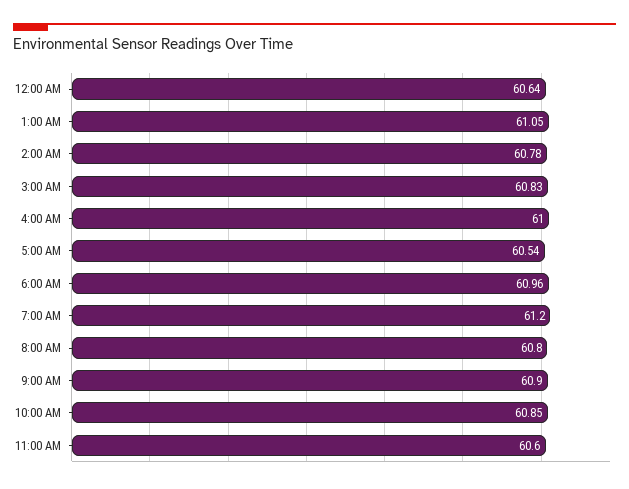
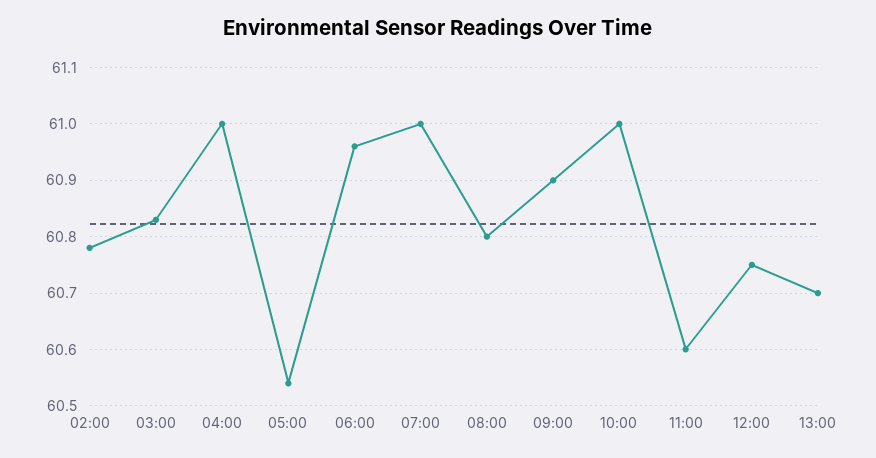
12:00 AM: 60.64 -> none
1:00 AM: 61.05 -> none
7:00 AM: 61.2 -> 61
10:00 AM: 60.85 -> 61
12:00: none -> 60.75
13:00: none -> 60.7

